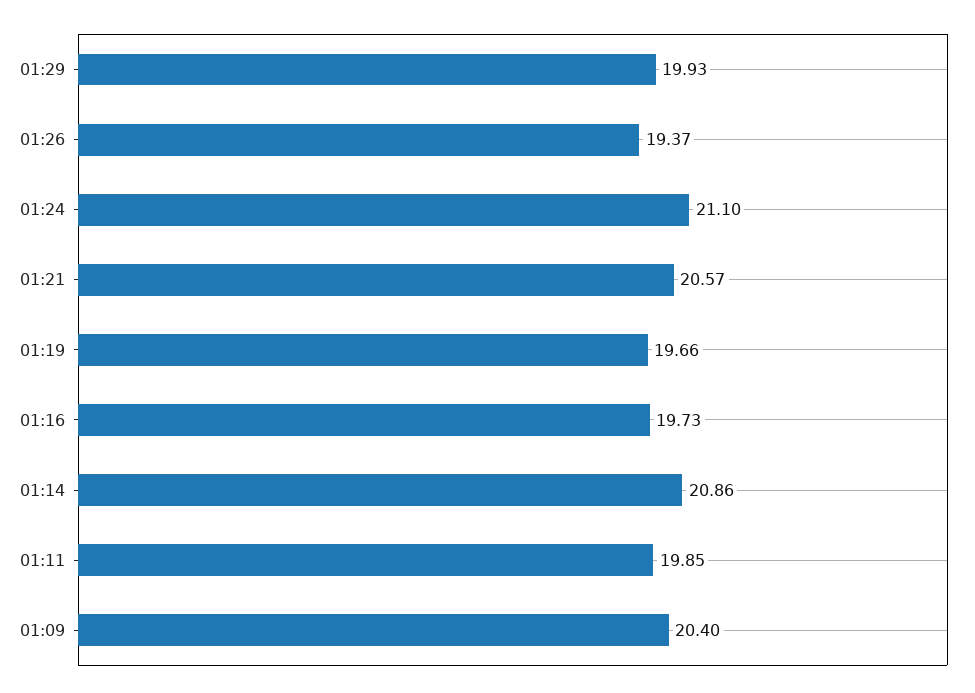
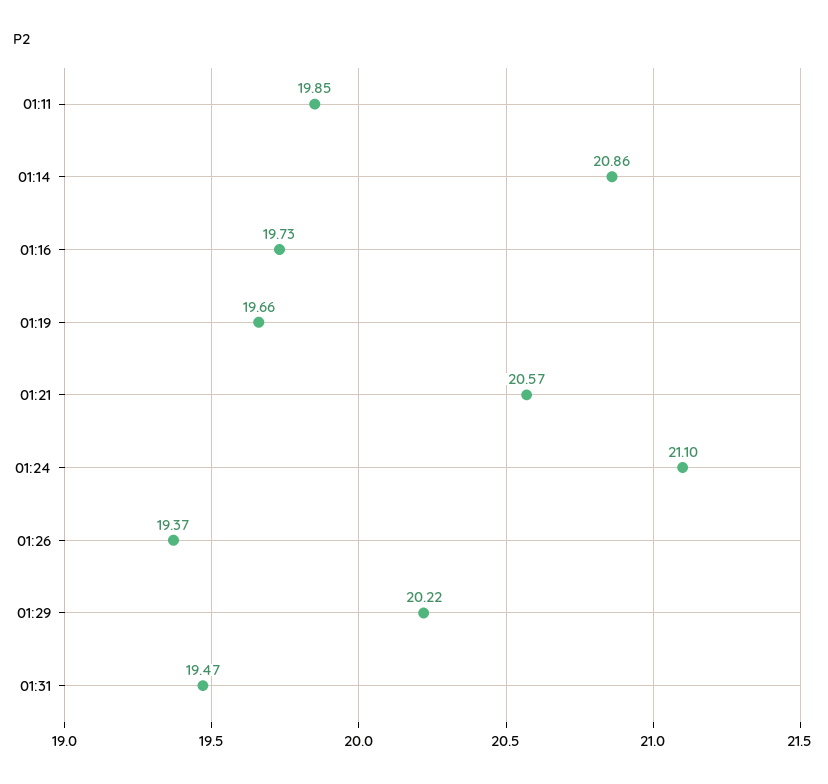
01:29: 19.93 -> 20.22
01:09: 20.4 -> none
01:31: none -> 19.47

